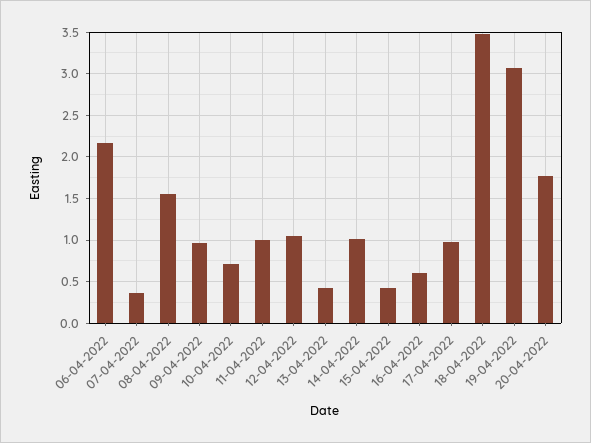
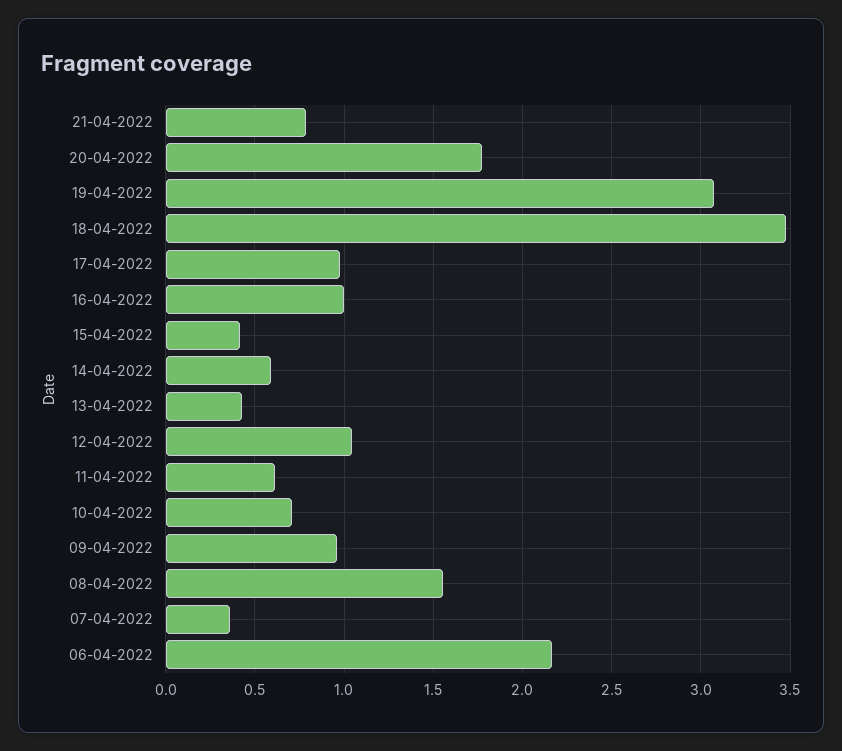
11-04-2022: 1 -> 0.6
14-04-2022: 1 -> 0.6
16-04-2022: 0.6 -> 1
21-04-2022: none -> 0.8

